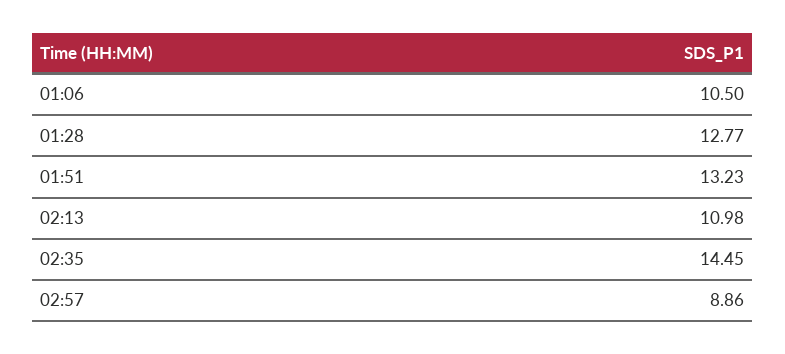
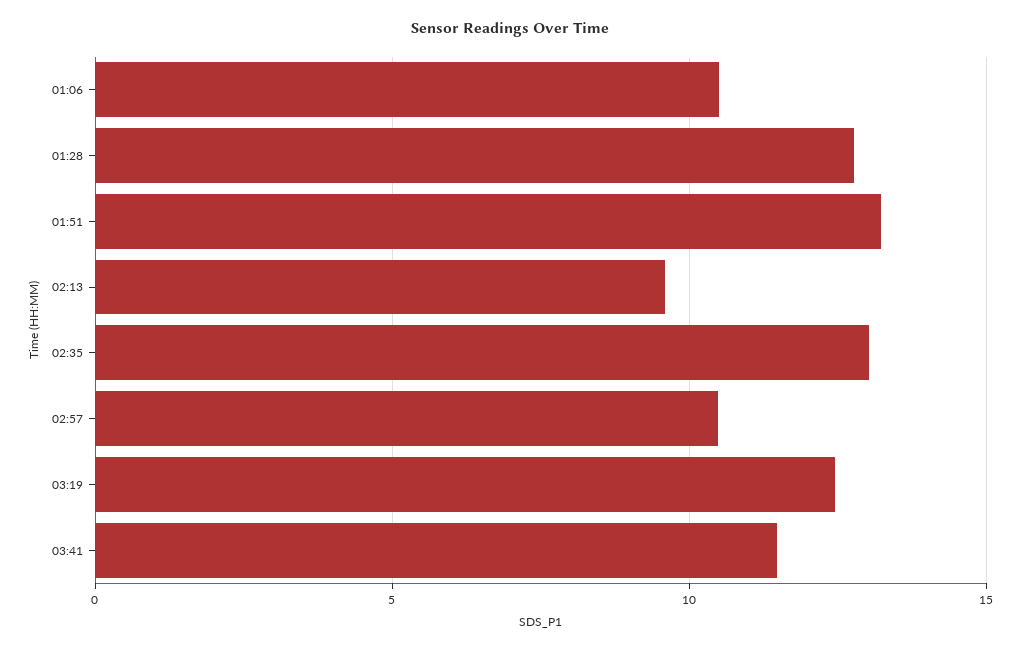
02:13: 10.98 -> 9.5
02:35: 14.45 -> 13
02:57: 8.86 -> 10.5
03:19: none -> 12.5
03:41: none -> 11.5

